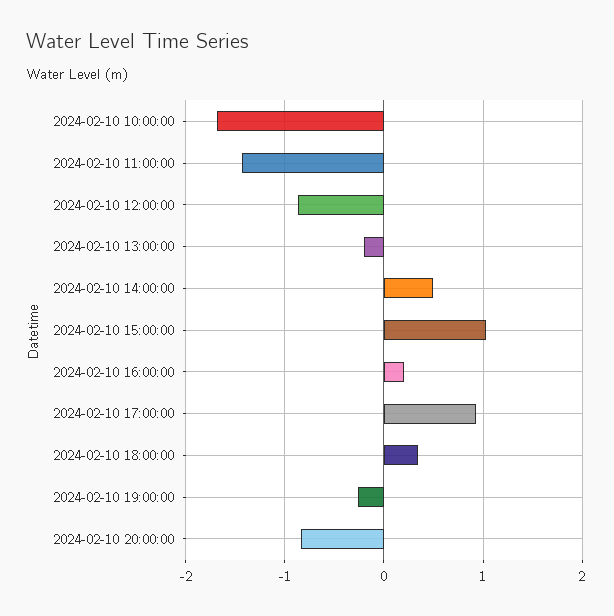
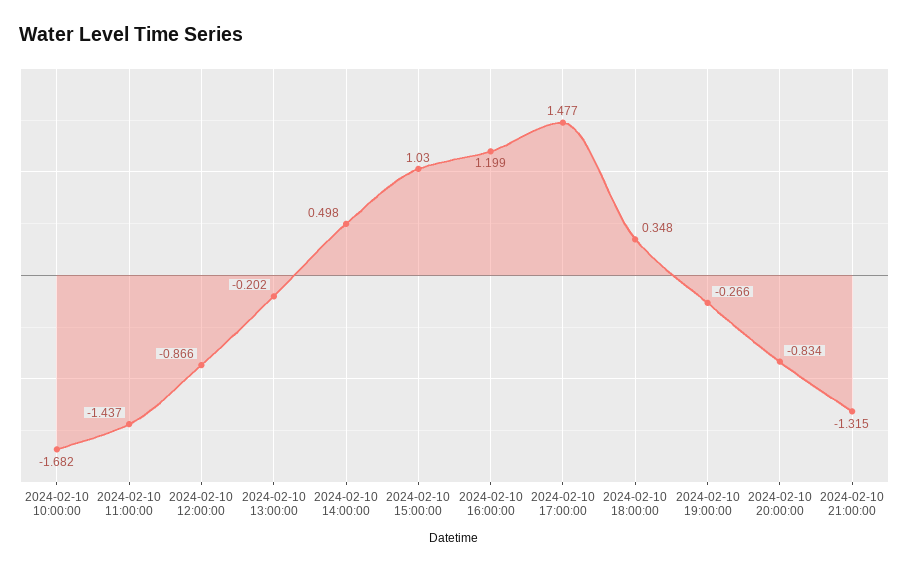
2024-02-10 16:00:00: 0.2 -> 1.199
2024-02-10 17:00:00: 0.9 -> 1.477
2024-02-10 21:00:00: none -> -1.315

